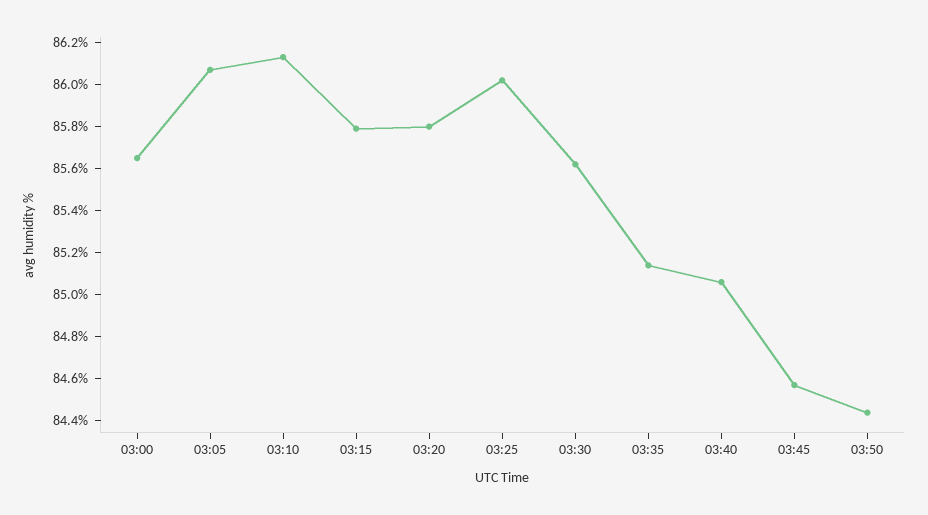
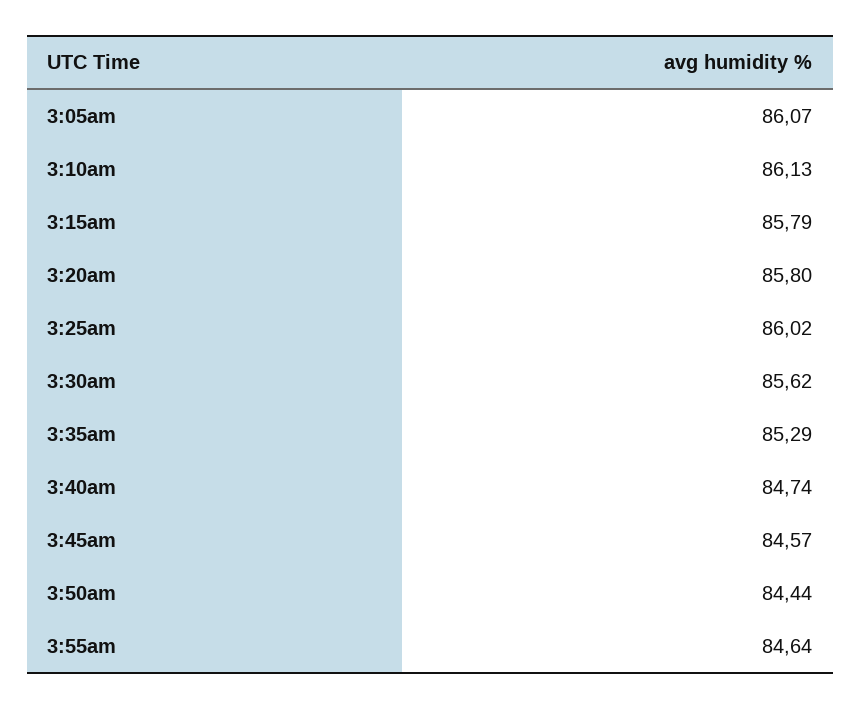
03:00: 85.65 -> none
03:35: 85.15 -> 85.29
03:40: 85.05 -> 84.74
3:55am: none -> 84.64

